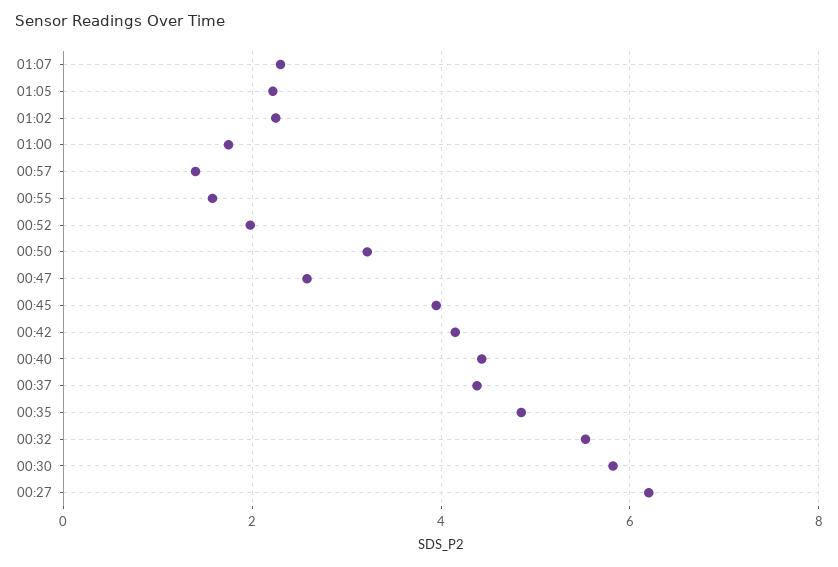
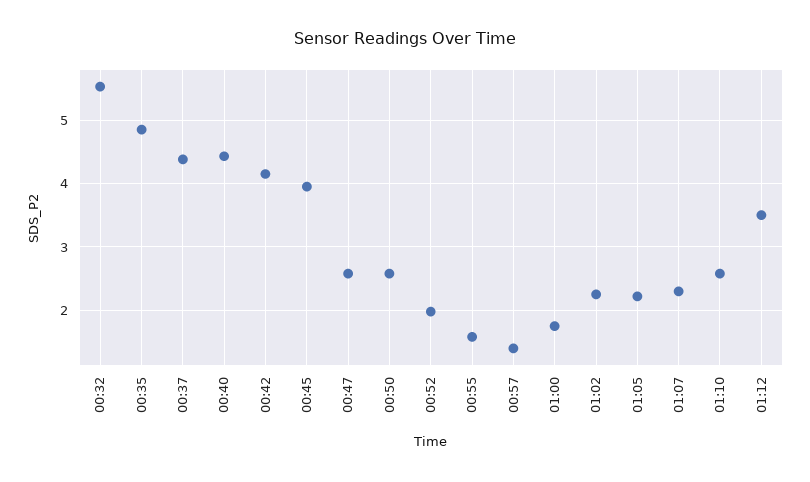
00:50: 3.2 -> 2.6
00:30: 5.8 -> none
00:27: 6.2 -> none
01:10: none -> 2.6
01:12: none -> 3.5

